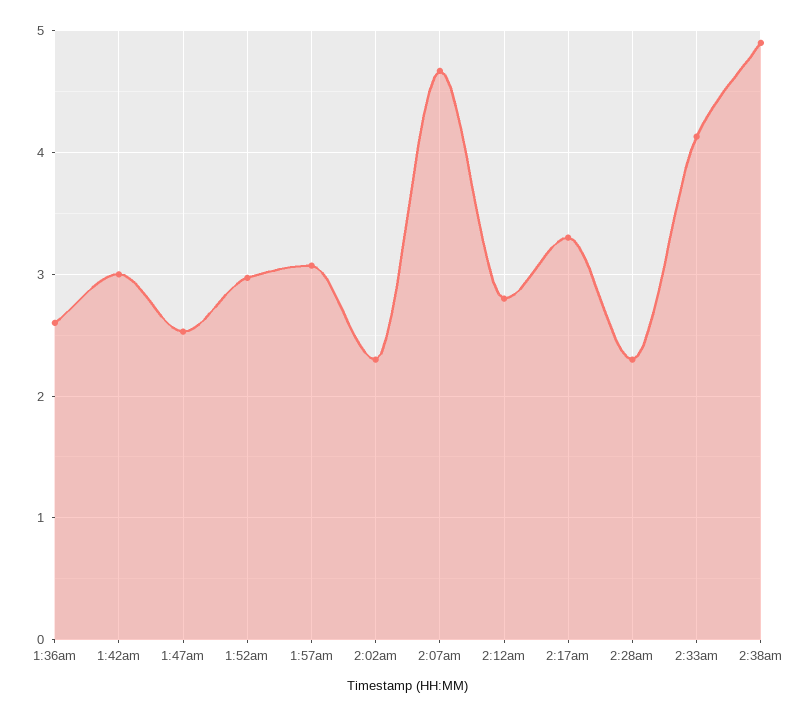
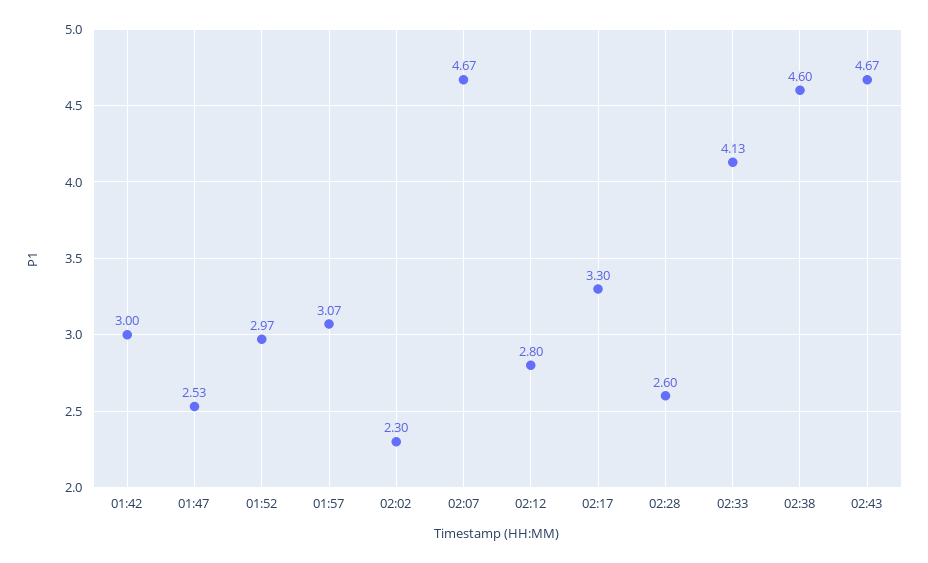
1:36am: 2.6 -> none
2:28am: 2.3 -> 2.6
2:38am: 4.9 -> 4.6
02:43: none -> 4.67

